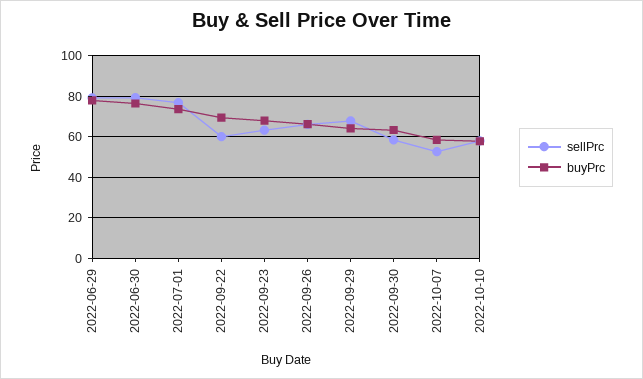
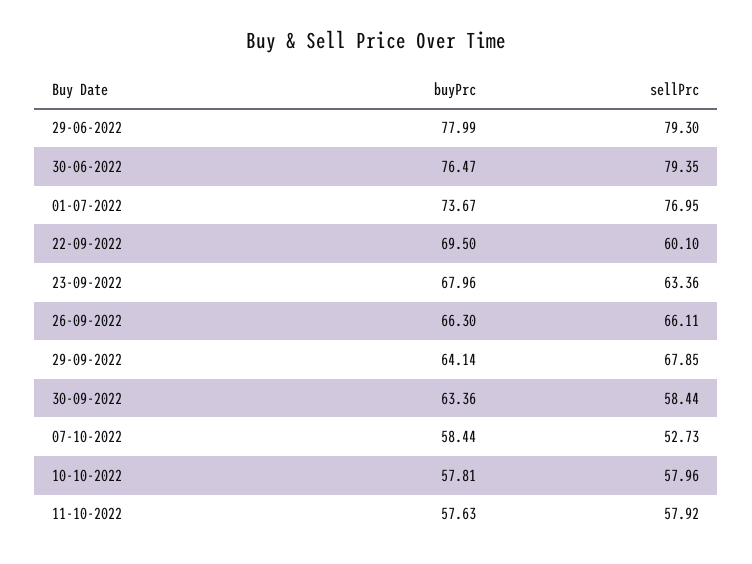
buyPrc, 11-10-2022: none -> 57.63
sellPrc, 11-10-2022: none -> 57.92

